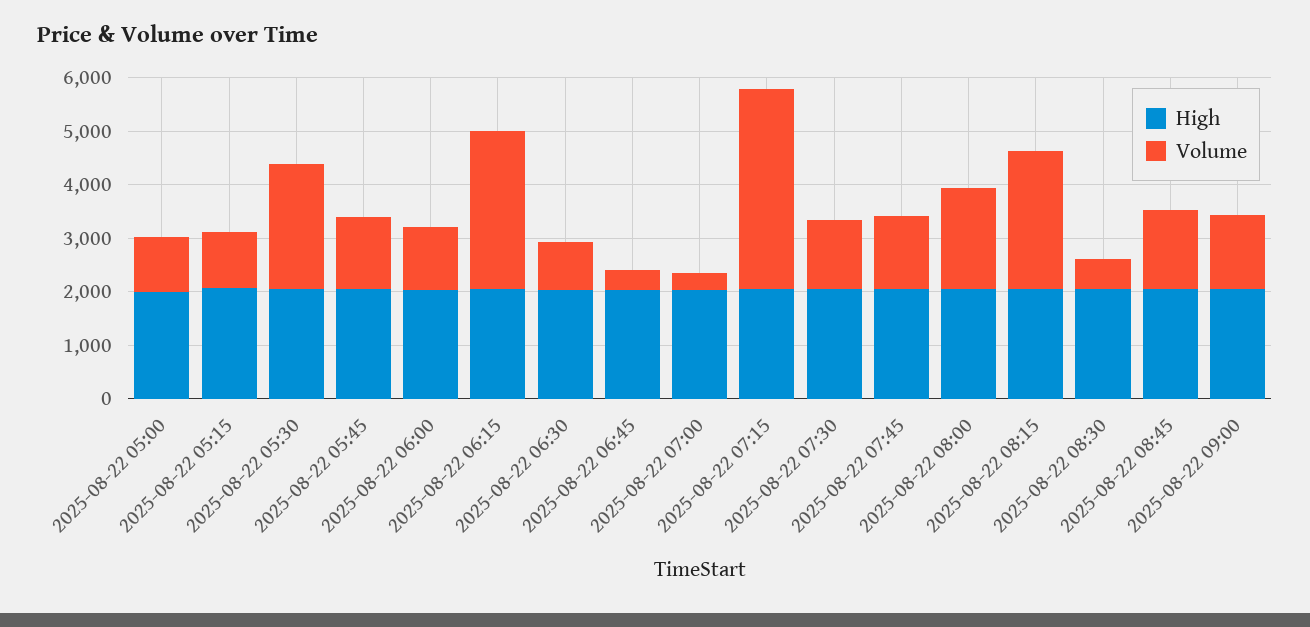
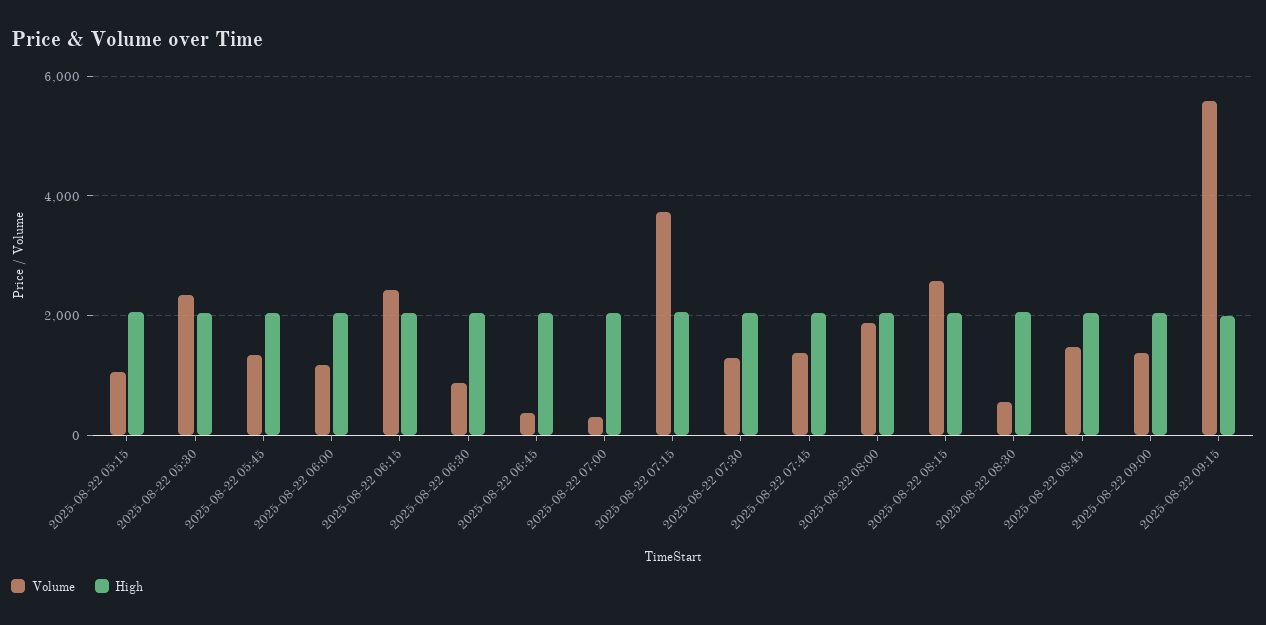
High, 2025-08-22 05:00: 2000 -> none
Volume, 2025-08-22 05:00: 1000 -> none
Volume, 2025-08-22 06:15: 3000 -> 2400
Volume, 2025-08-22 09:15: none -> 5600
High, 2025-08-22 09:15: none -> 2000

